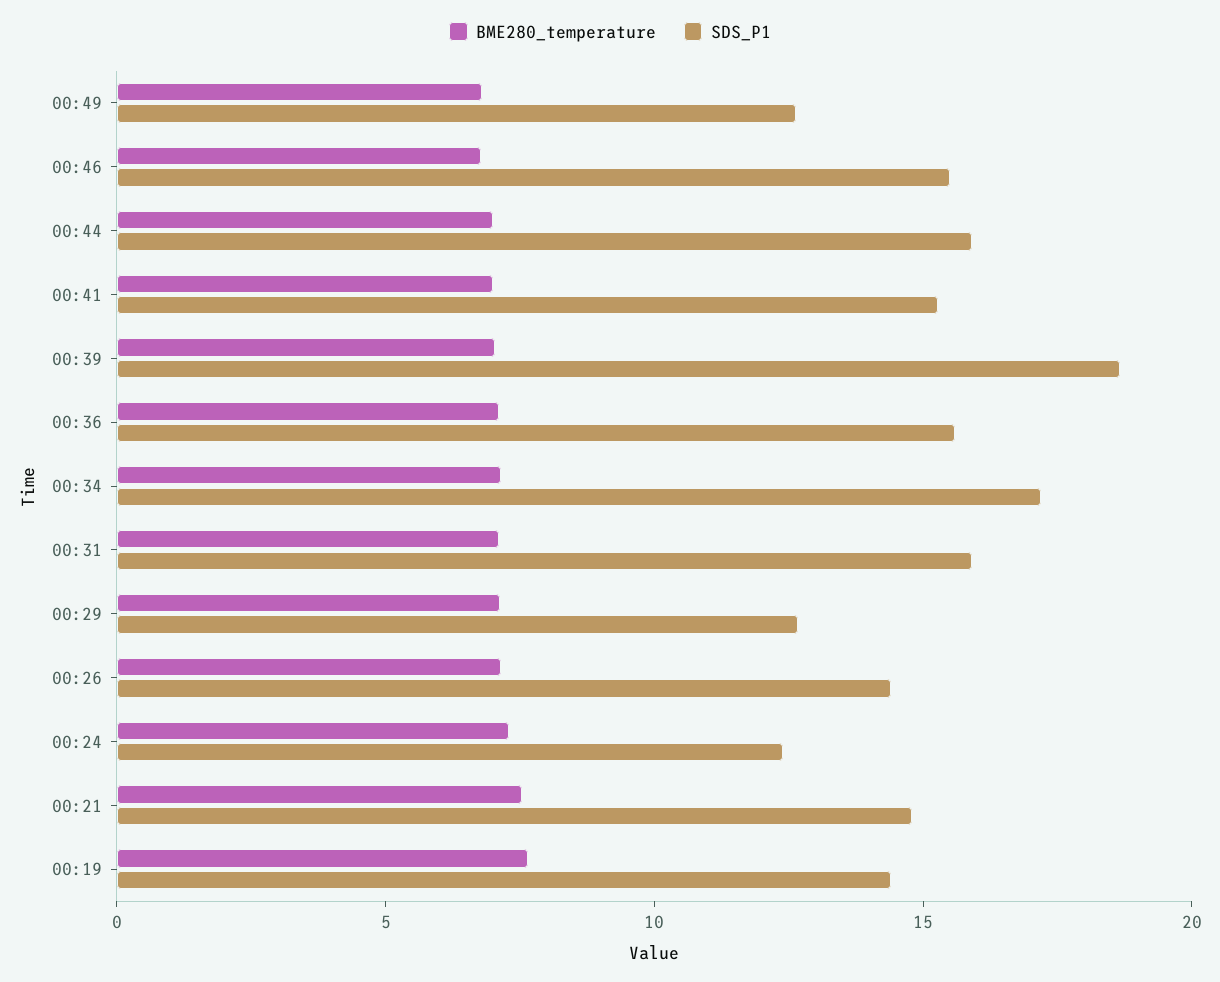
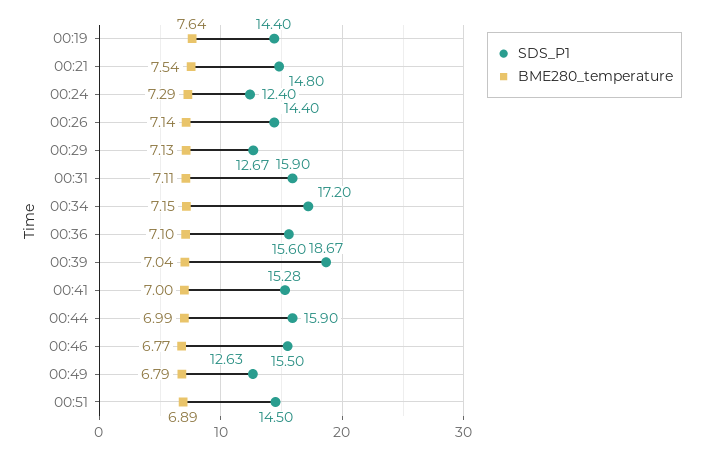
SDS_P1, 00:51: none -> 14.5
BME280_temperature, 00:51: none -> 6.89

